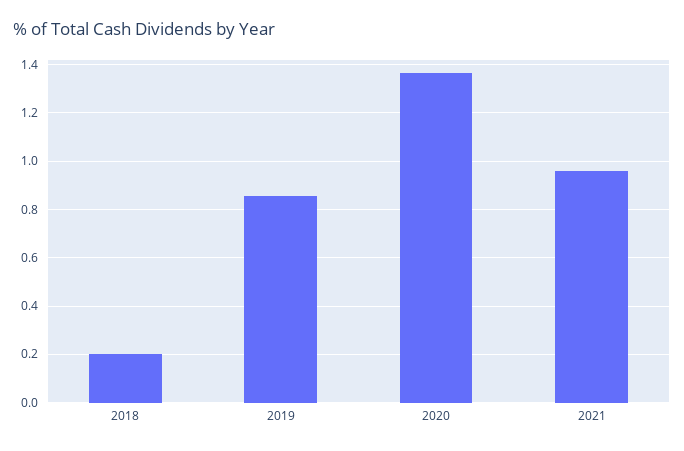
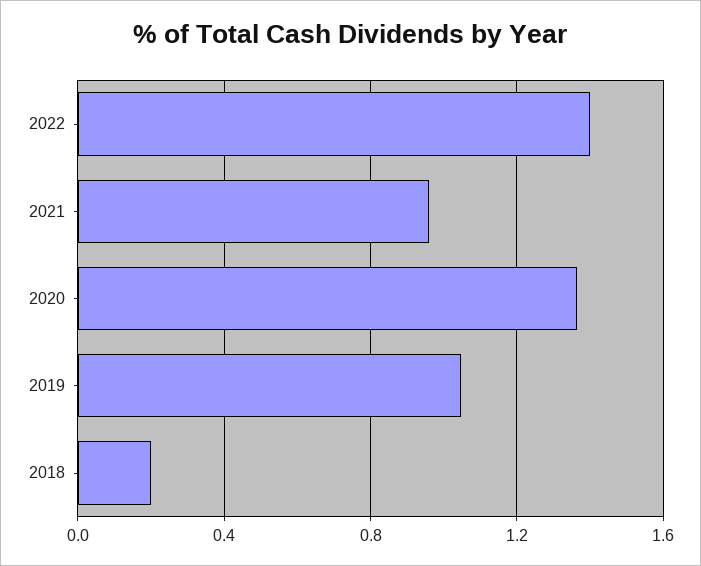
2019: 0.85 -> 1.05
2022: none -> 1.4

